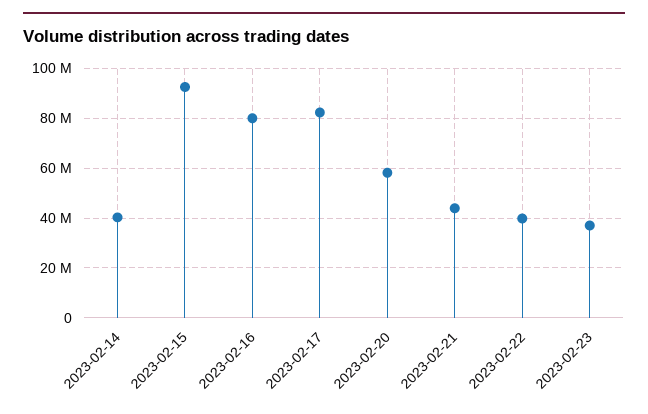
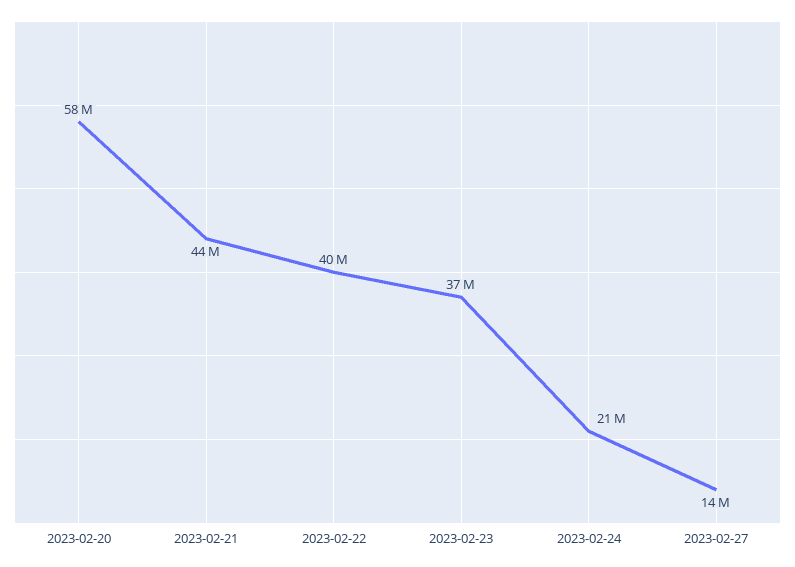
2023-02-14: 40000000 -> none
2023-02-15: 92500000 -> none
2023-02-16: 80000000 -> none
2023-02-17: 82500000 -> none
2023-02-24: none -> 21000000
2023-02-27: none -> 14000000

